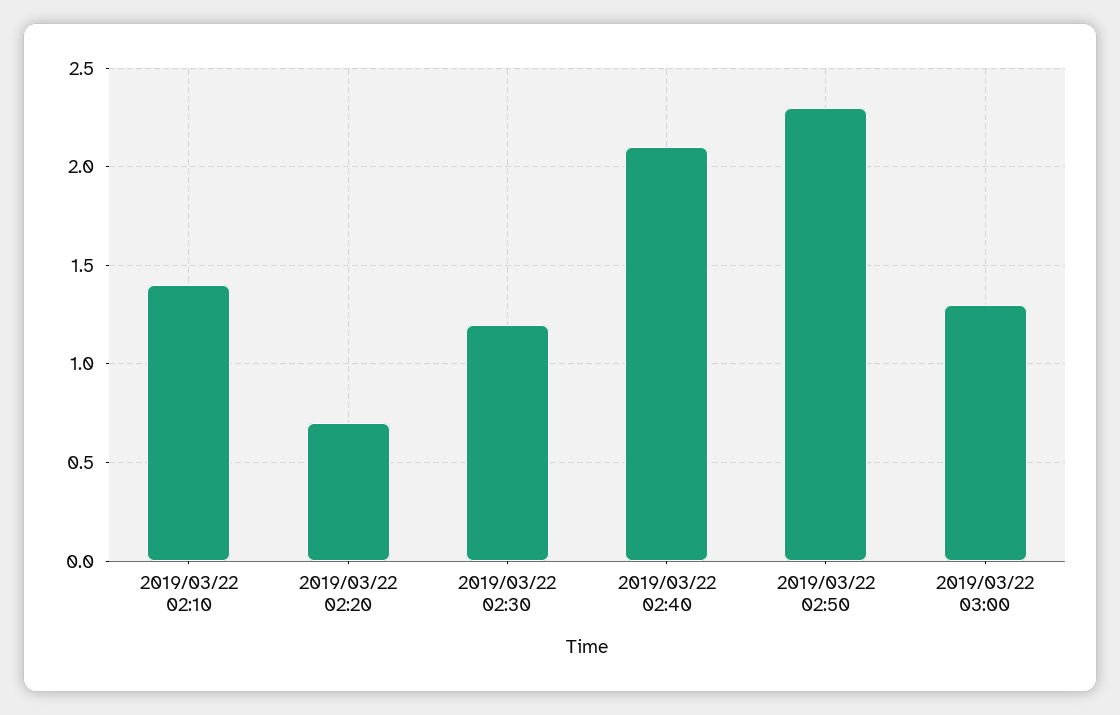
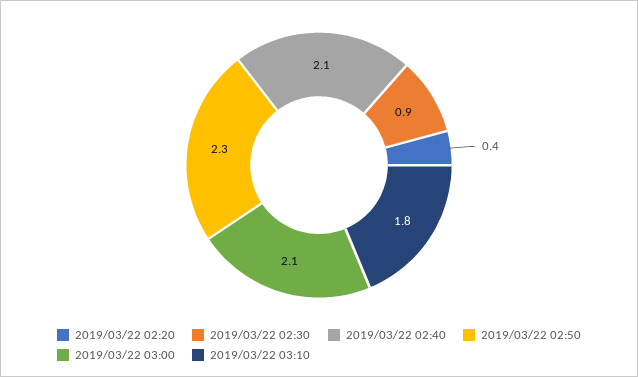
2019/03/22 02:10: 1.4 -> none
2019/03/22 02:20: 0.7 -> 0.4
2019/03/22 02:30: 1.2 -> 0.9
2019/03/22 03:00: 1.3 -> 2.1
2019/03/22 03:10: none -> 1.8

